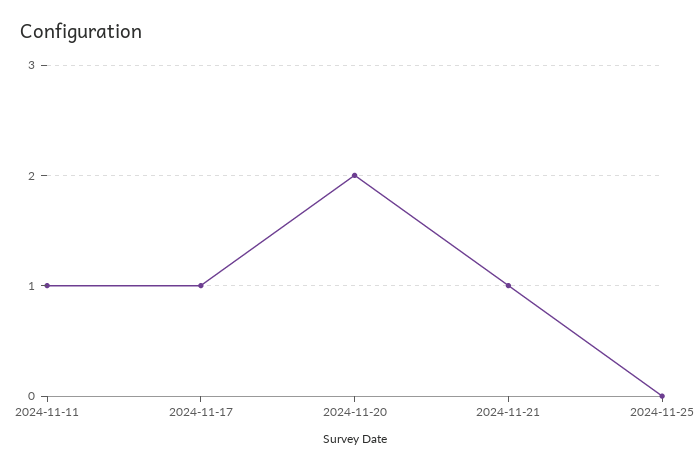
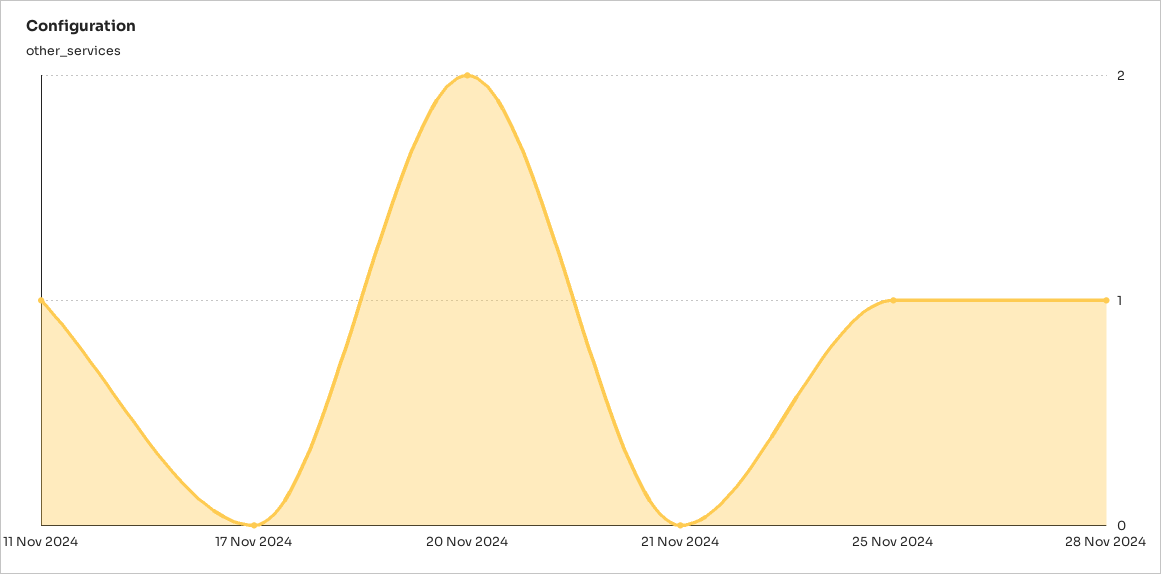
2024-11-17: 1 -> 0
2024-11-21: 1 -> 0
2024-11-25: 0 -> 1
28 Nov 2024: none -> 1

